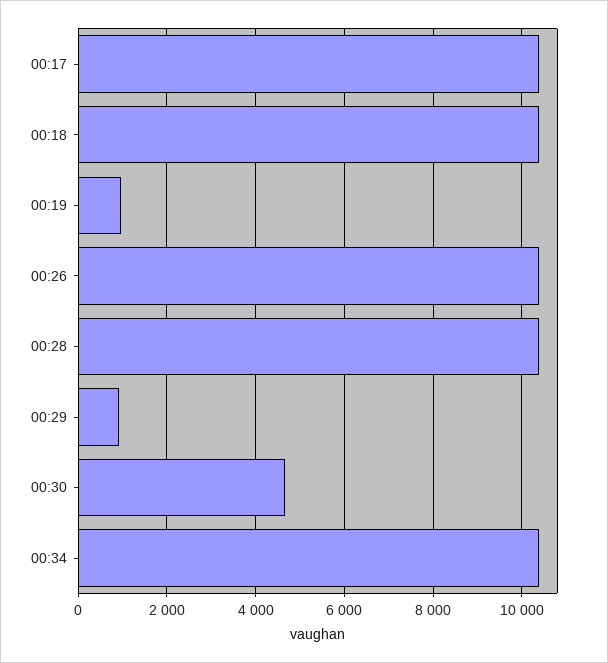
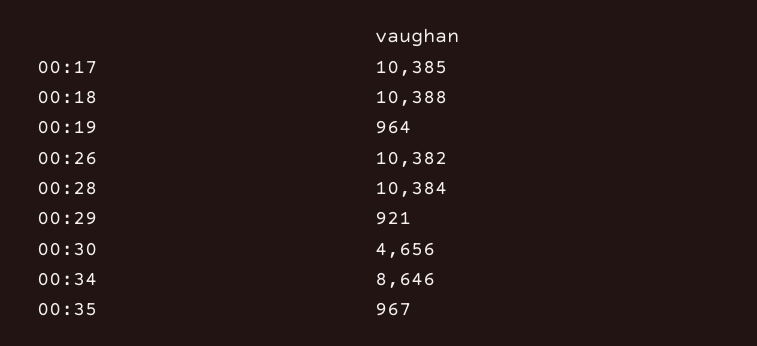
00:34: 10400 -> 8646
00:35: none -> 967

